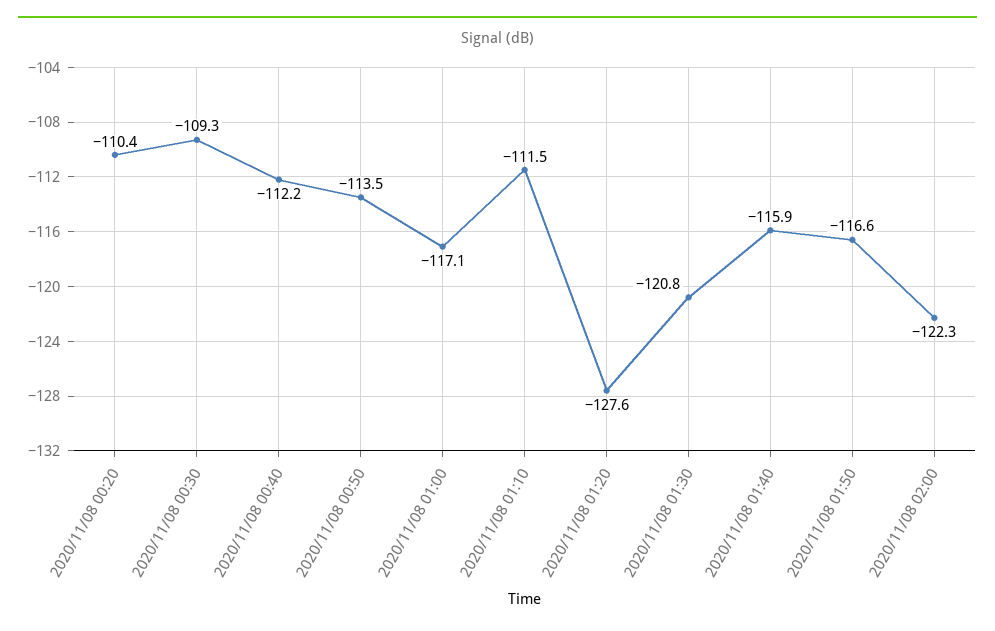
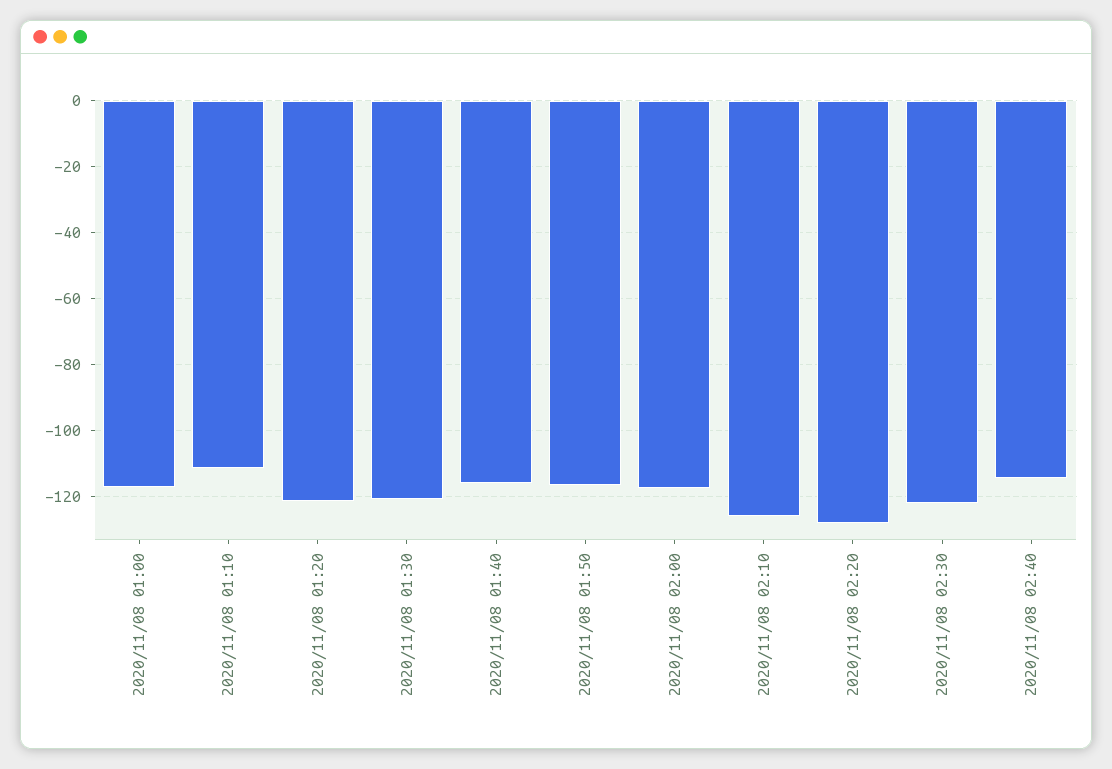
2020/11/08 00:20: -110.4 -> none
2020/11/08 00:30: -109.3 -> none
2020/11/08 00:40: -112.2 -> none
2020/11/08 00:50: -113.5 -> none
2020/11/08 01:20: -127.6 -> -122
2020/11/08 02:00: -122.3 -> -118
2020/11/08 02:10: none -> -126
2020/11/08 02:20: none -> -128
2020/11/08 02:30: none -> -122
2020/11/08 02:40: none -> -114

